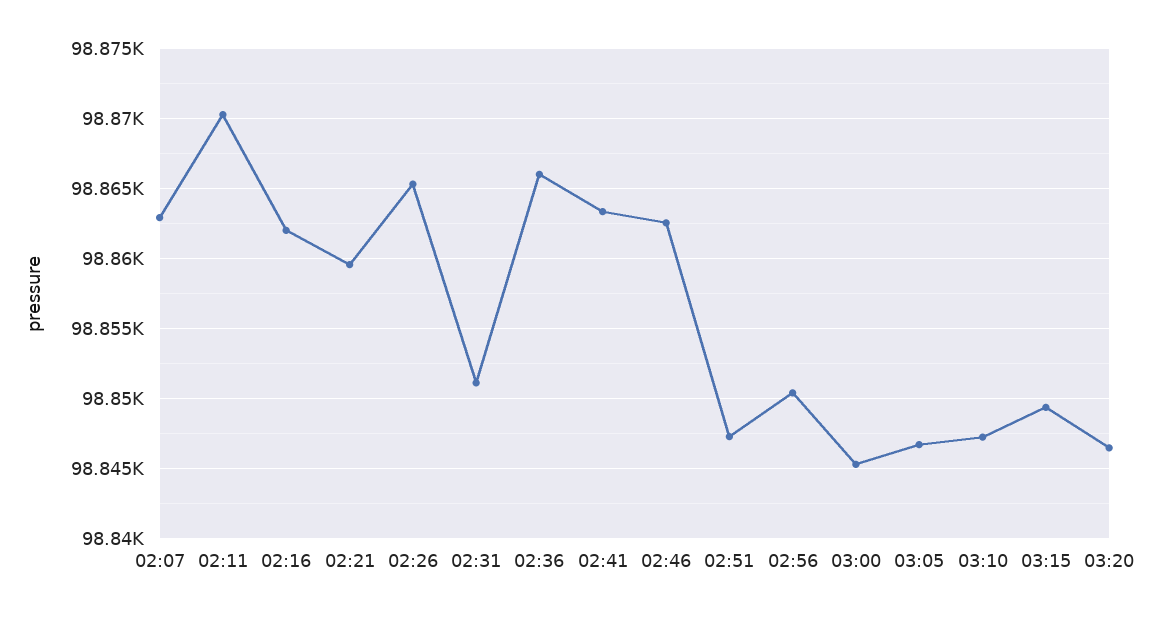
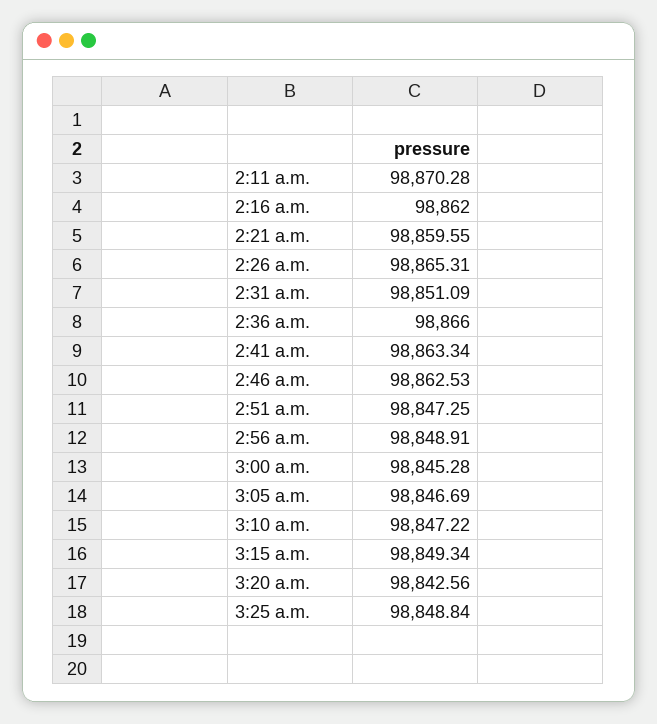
02:07: 98863 -> none
02:56: 98850.5 -> 98848.91
03:20: 98846.5 -> 98842.56
3:25 a.m.: none -> 98848.84

